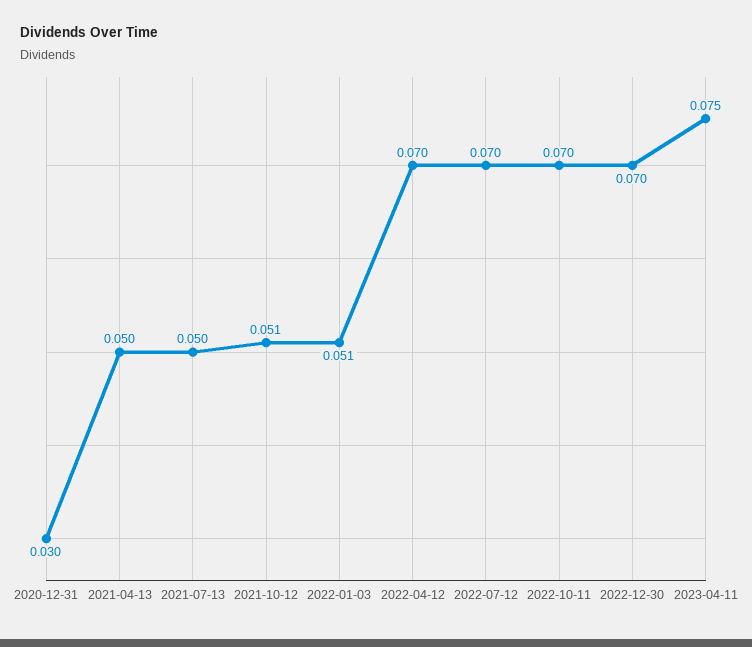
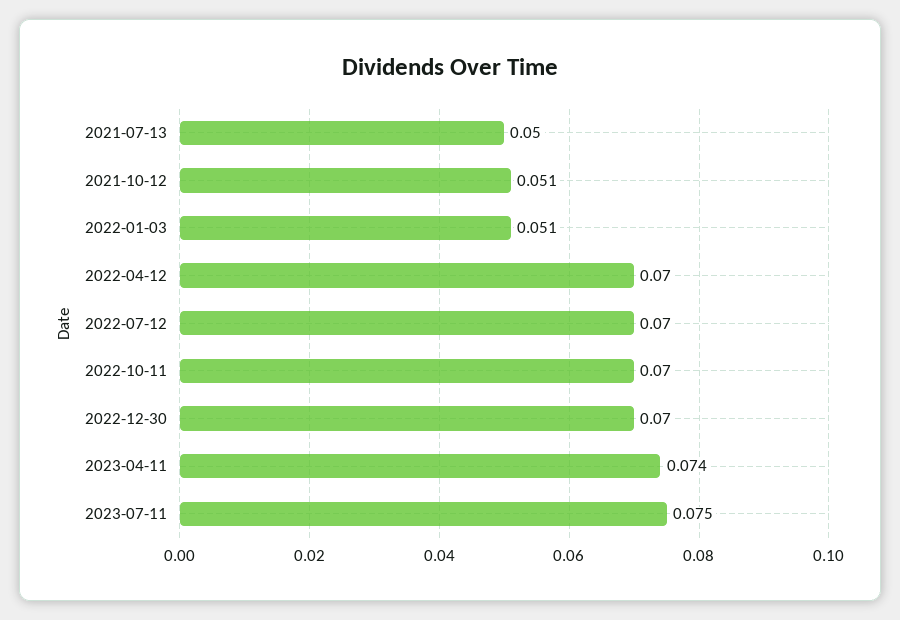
2020-12-31: 0.03 -> none
2021-04-13: 0.05 -> none
2023-04-11: 0.075 -> 0.074
2023-07-11: none -> 0.075

